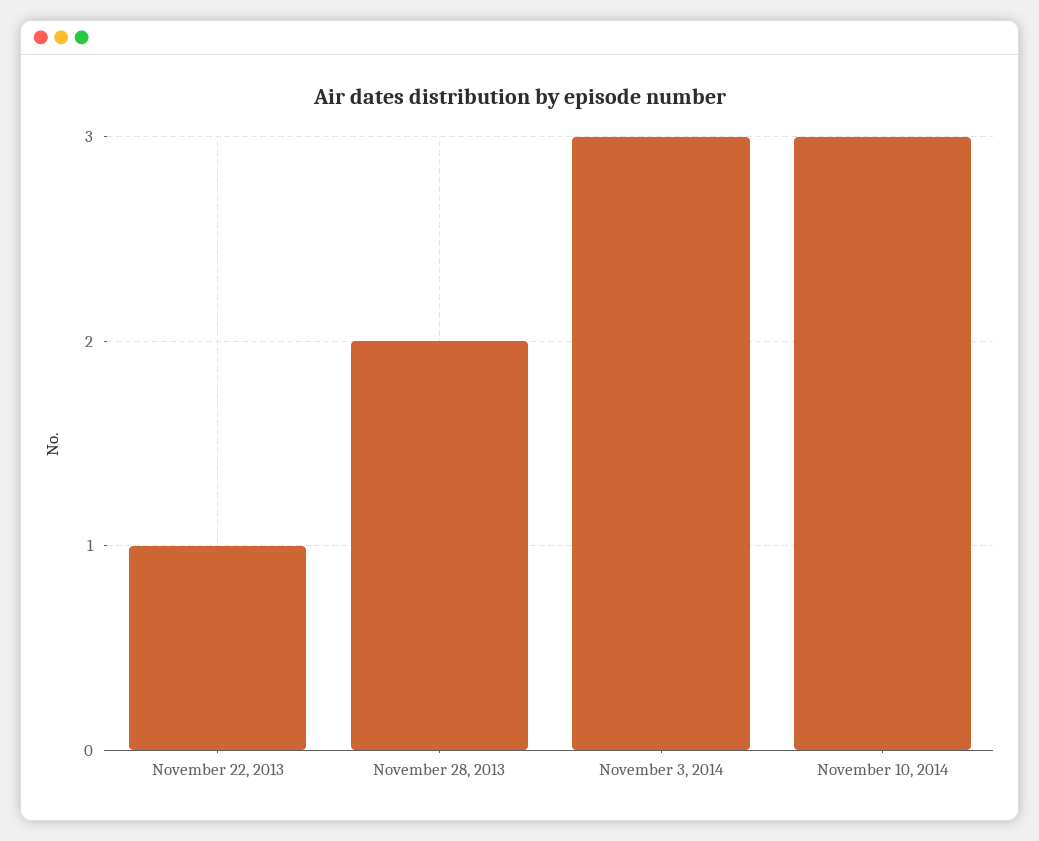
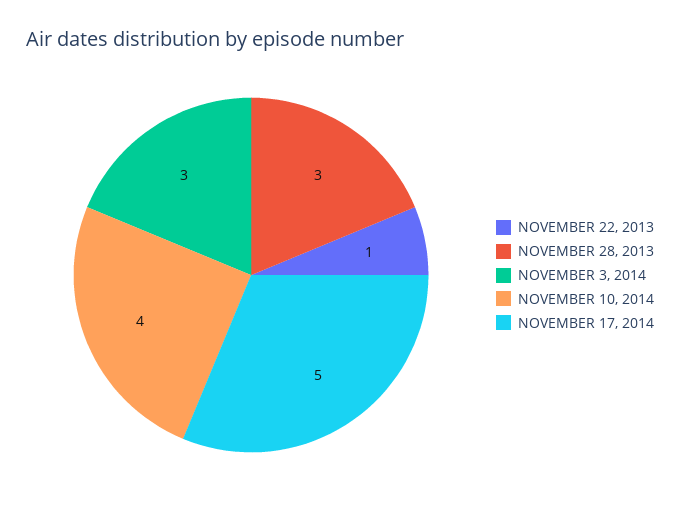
November 28, 2013: 2 -> 3
November 10, 2014: 3 -> 4
NOVEMBER 17, 2014: none -> 5

